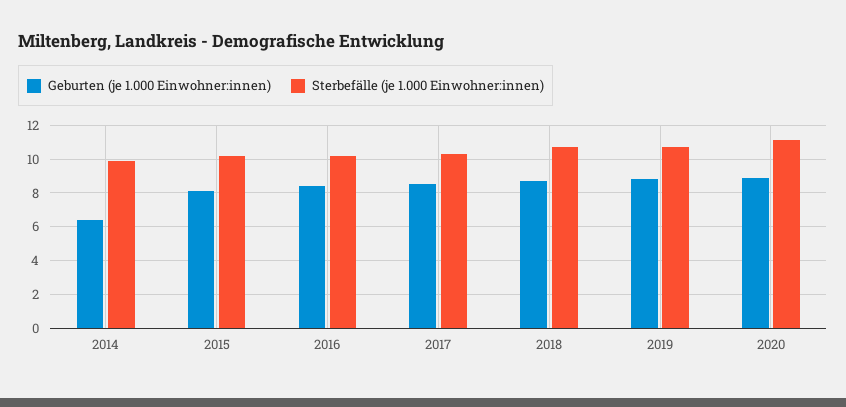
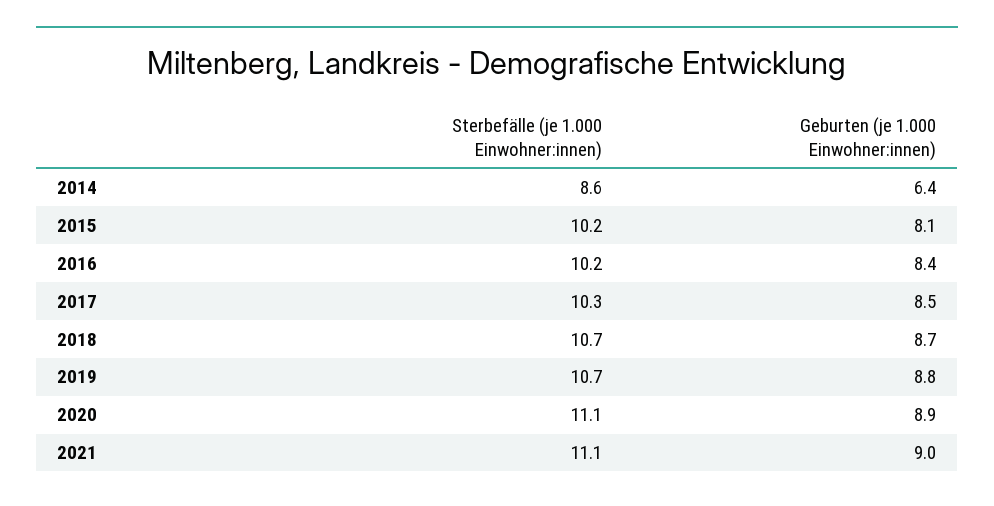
Sterbefälle (je 1.000 Einwohner:innen), 2014: 10 -> 8.6
Sterbefälle (je 1.000 Einwohner:innen), 2021: none -> 11.1
Geburten (je 1.000 Einwohner:innen), 2021: none -> 9

